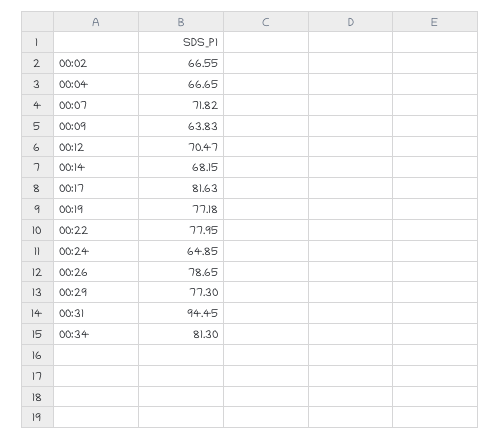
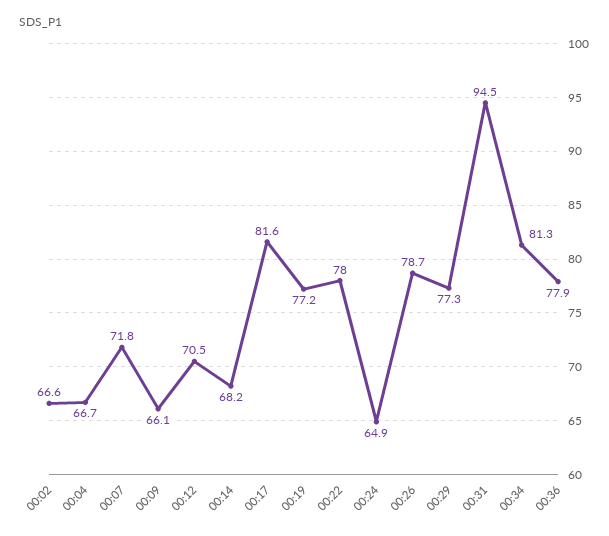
00:09: 63.83 -> 66.1
00:36: none -> 77.9

